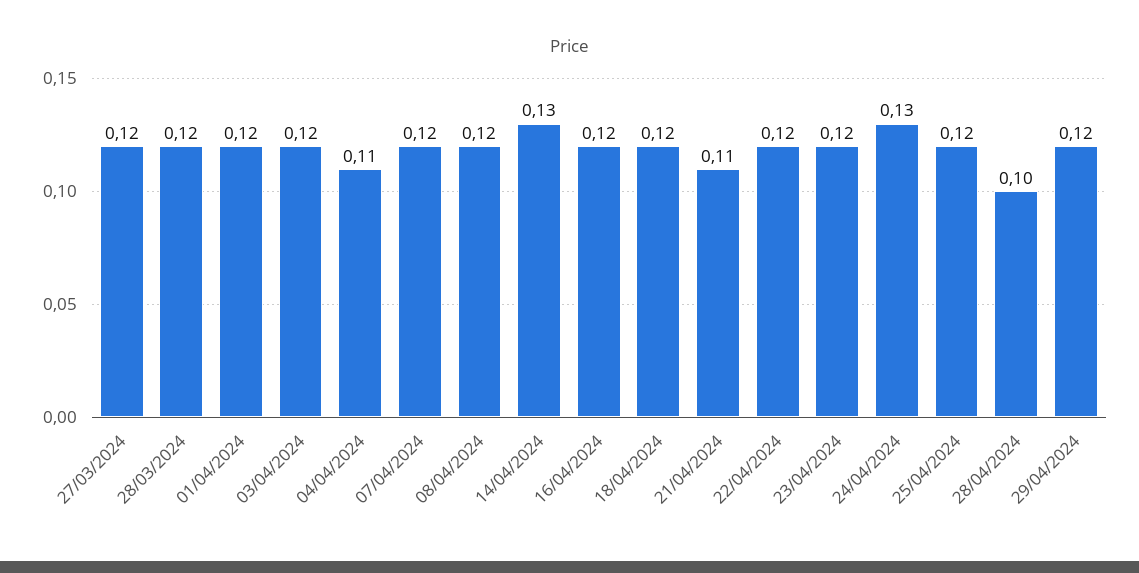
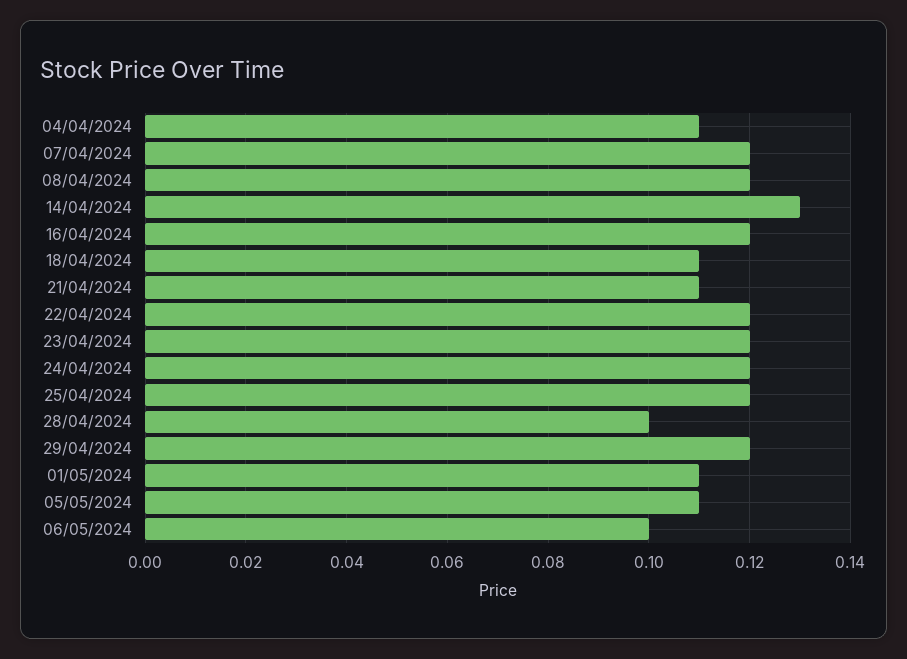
27/03/2024: 0.12 -> none
28/03/2024: 0.12 -> none
01/04/2024: 0.12 -> none
03/04/2024: 0.12 -> none
18/04/2024: 0.12 -> 0.11
24/04/2024: 0.13 -> 0.12
01/05/2024: none -> 0.11
05/05/2024: none -> 0.11
06/05/2024: none -> 0.1

